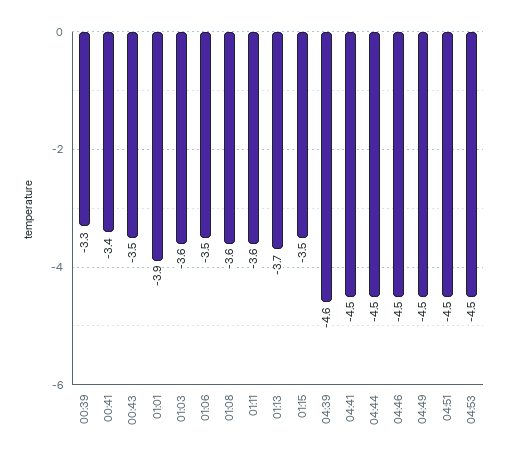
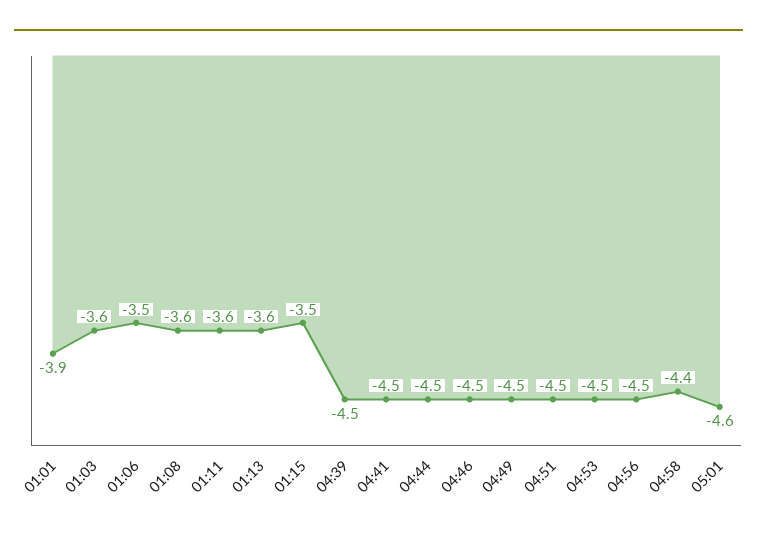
00:39: -3.3 -> none
00:41: -3.4 -> none
00:43: -3.5 -> none
01:13: -3.7 -> -3.6
04:39: -4.6 -> -4.5
04:56: none -> -4.5
04:58: none -> -4.4
05:01: none -> -4.6

